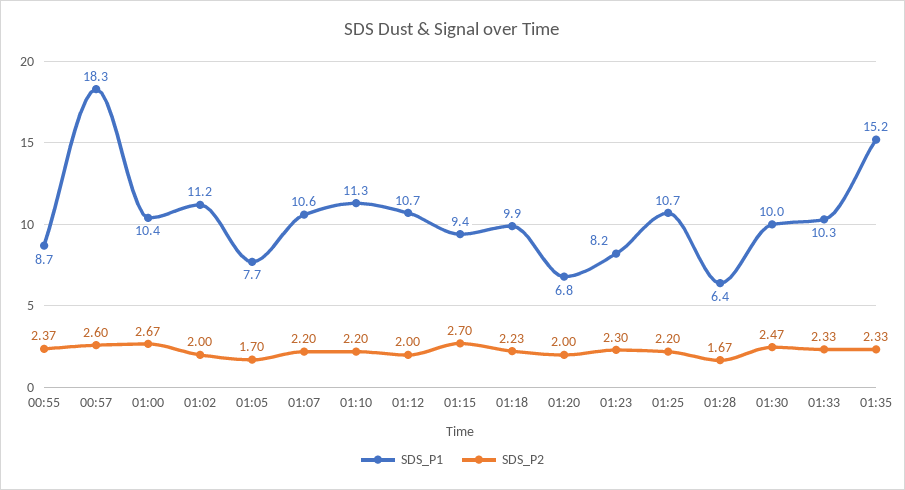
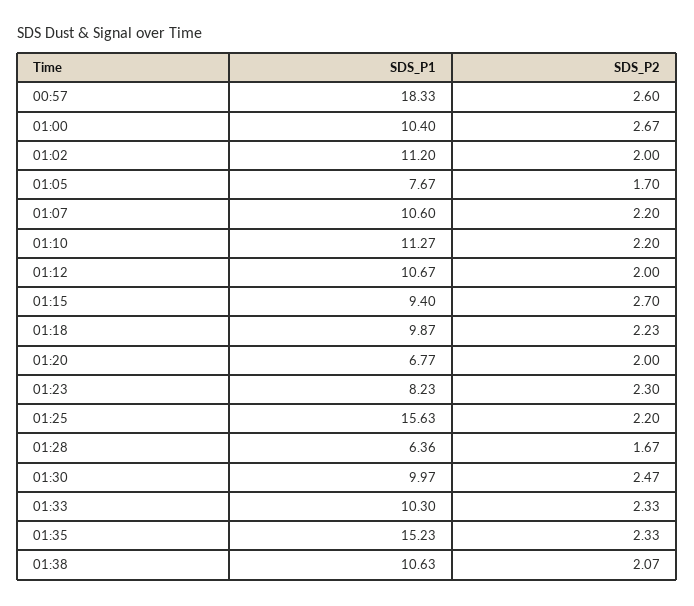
SDS_P1, 00:55: 8.7 -> none
SDS_P2, 00:55: 2.37 -> none
SDS_P1, 01:25: 10.7 -> 15.63
SDS_P1, 01:38: none -> 10.63
SDS_P2, 01:38: none -> 2.07

